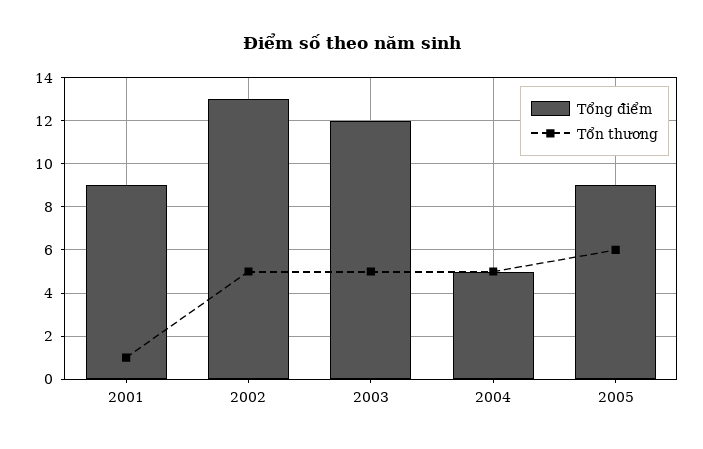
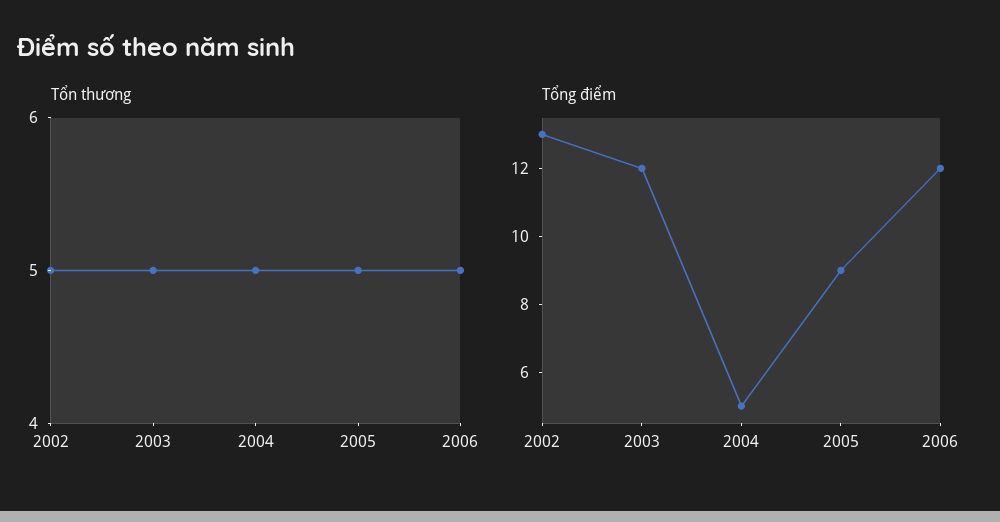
Tổng điểm, 2001: 9 -> none
Tổn thương, 2001: 1 -> none
Tổn thương, 2005: 6 -> 5
Tổn thương, 2006: none -> 5
Tổng điểm, 2006: none -> 12

